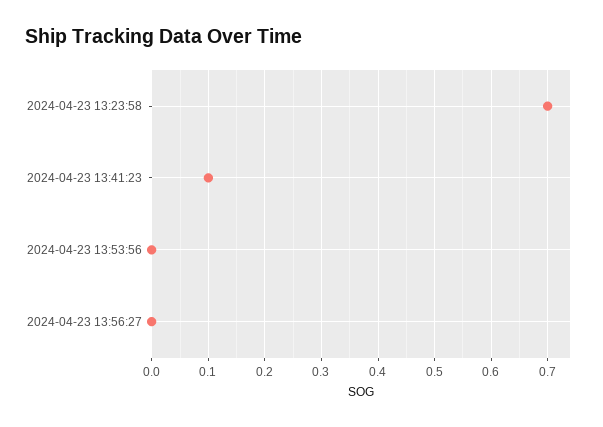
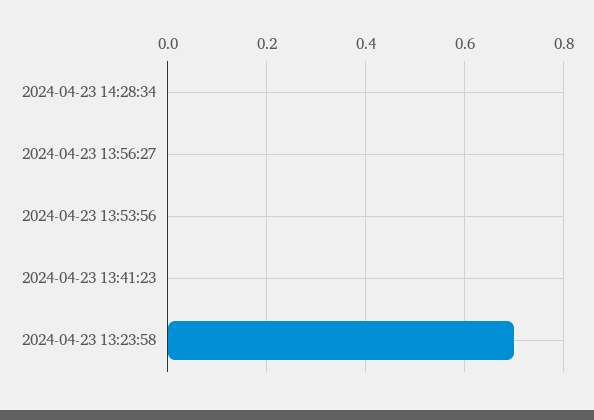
2024-04-23 13:41:23: 0.1 -> 0
2024-04-23 14:28:34: none -> 0

